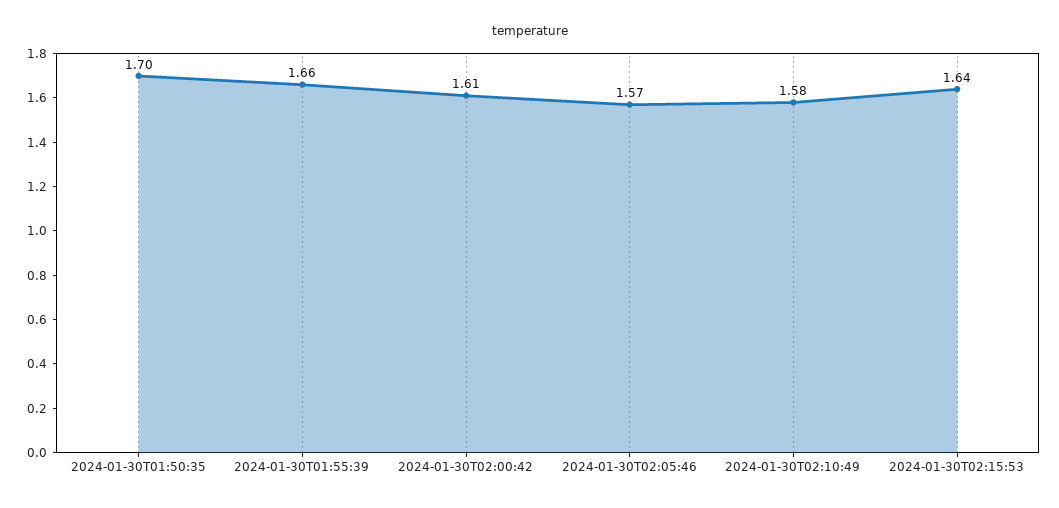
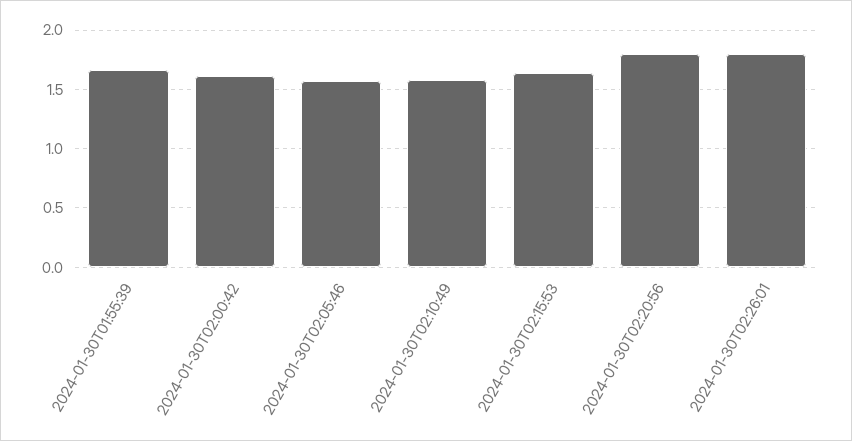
2024-01-30T01:50:35: 1.7 -> none
2024-01-30T02:20:56: none -> 1.8
2024-01-30T02:26:01: none -> 1.8

